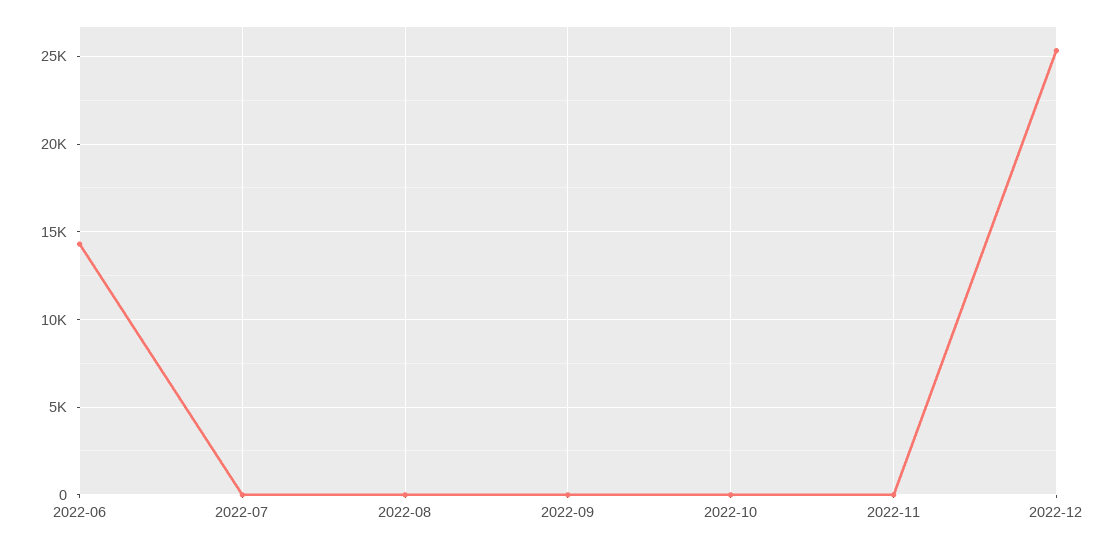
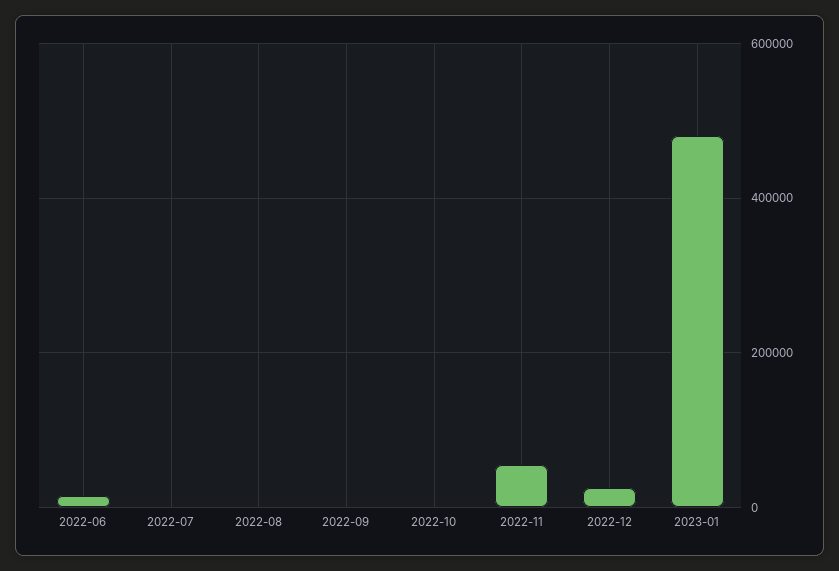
2022-11: 0 -> 60000
2023-01: none -> 480000

